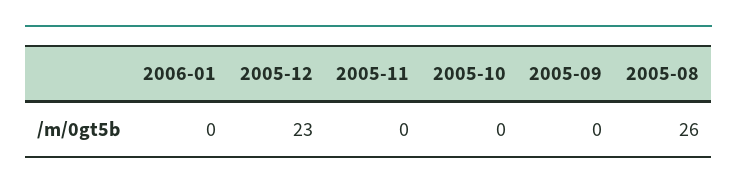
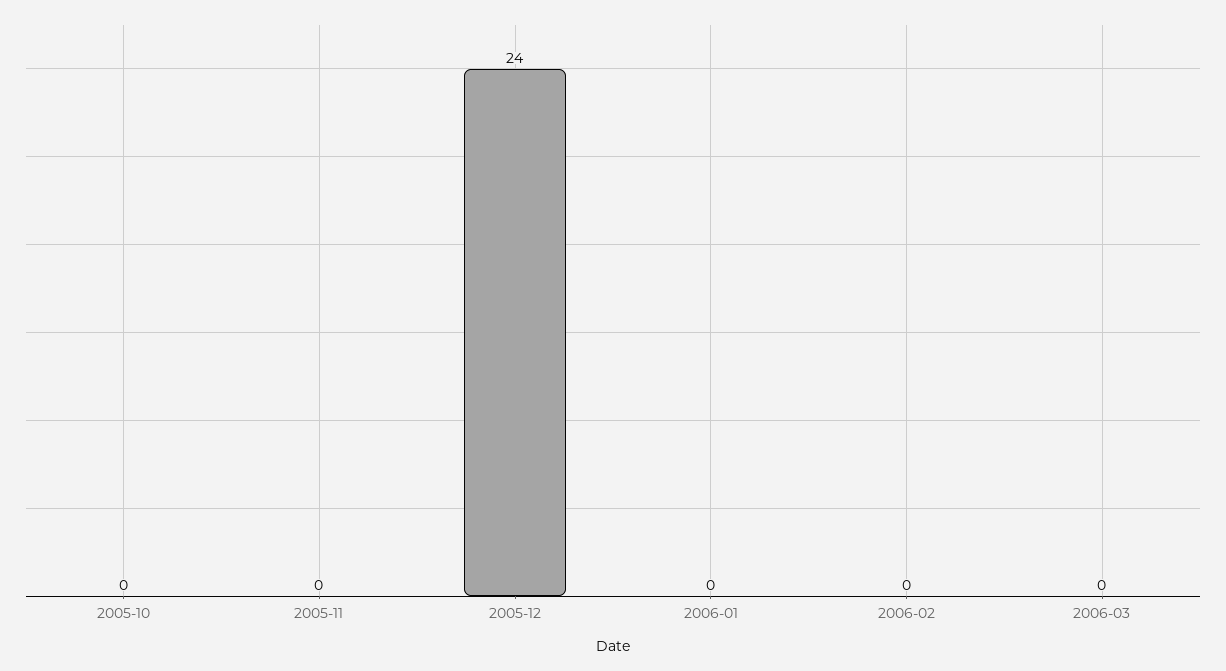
2005-12: 23 -> 24
2005-09: 0 -> none
2005-08: 26 -> none
2006-02: none -> 0
2006-03: none -> 0

